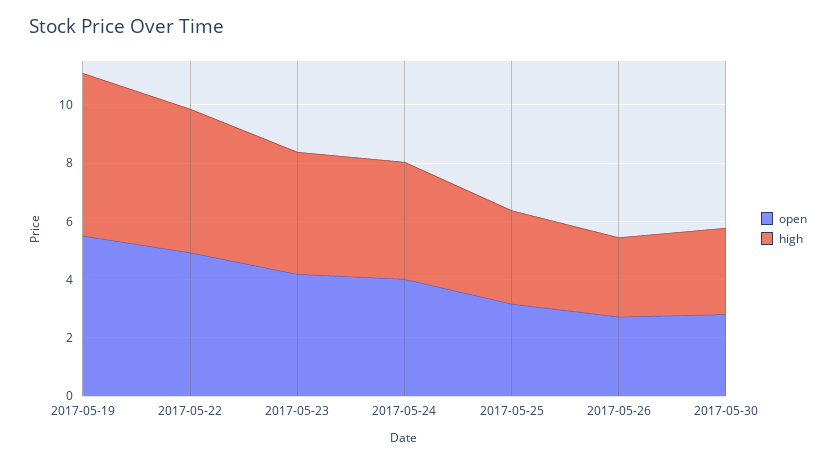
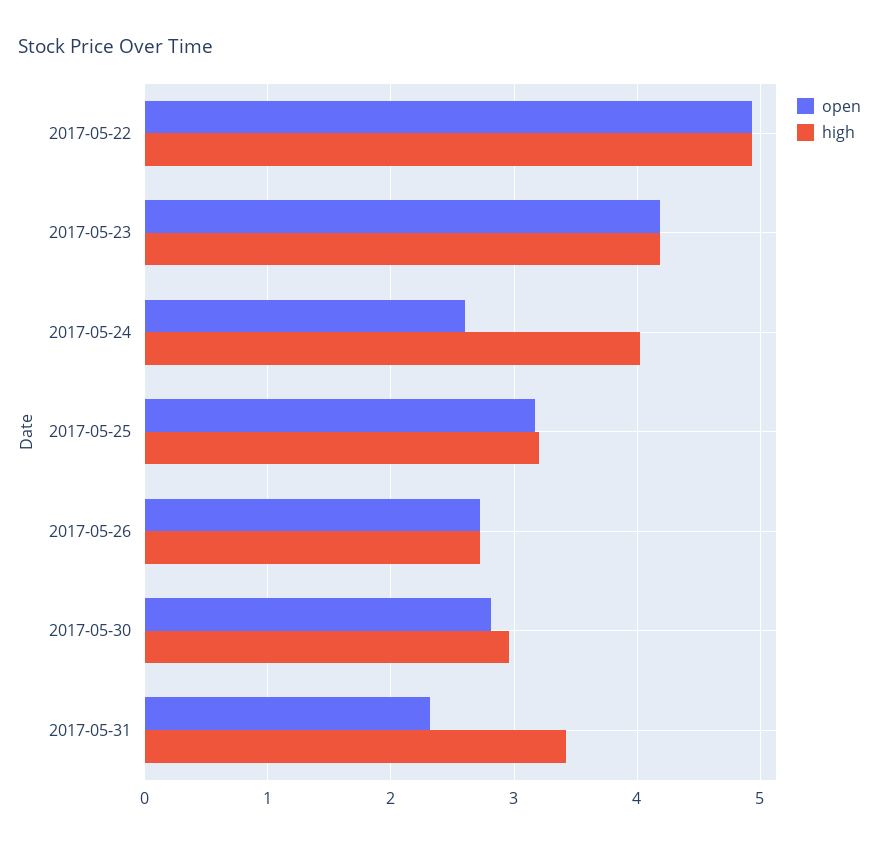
open, 2017-05-19: 5.5 -> none
high, 2017-05-19: 5.5 -> none
open, 2017-05-24: 4 -> 2.6
open, 2017-05-31: none -> 2.3
high, 2017-05-31: none -> 3.4

